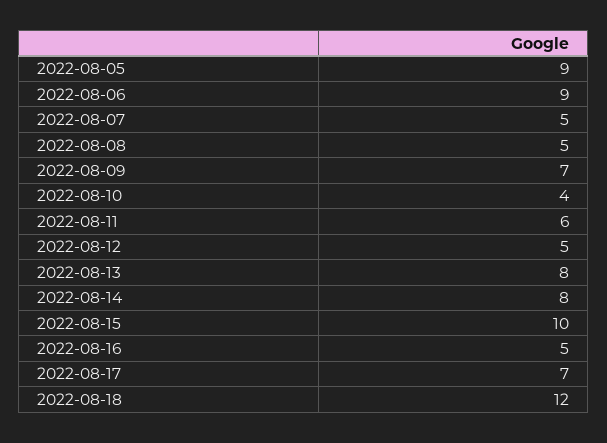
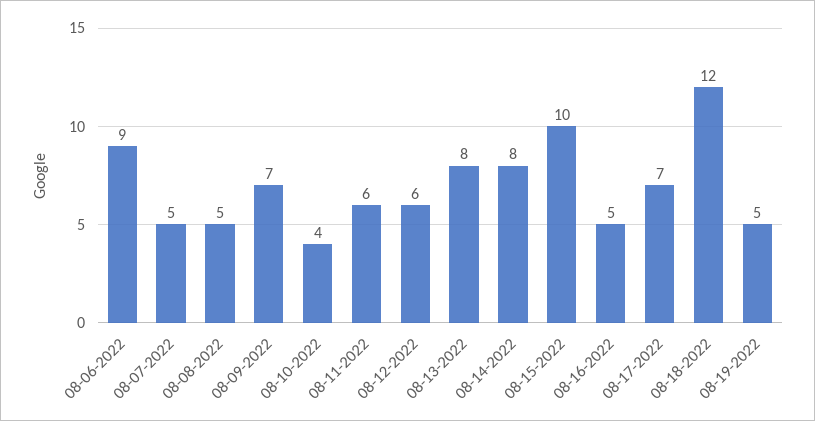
2022-08-05: 9 -> none
2022-08-12: 5 -> 6
08-19-2022: none -> 5

